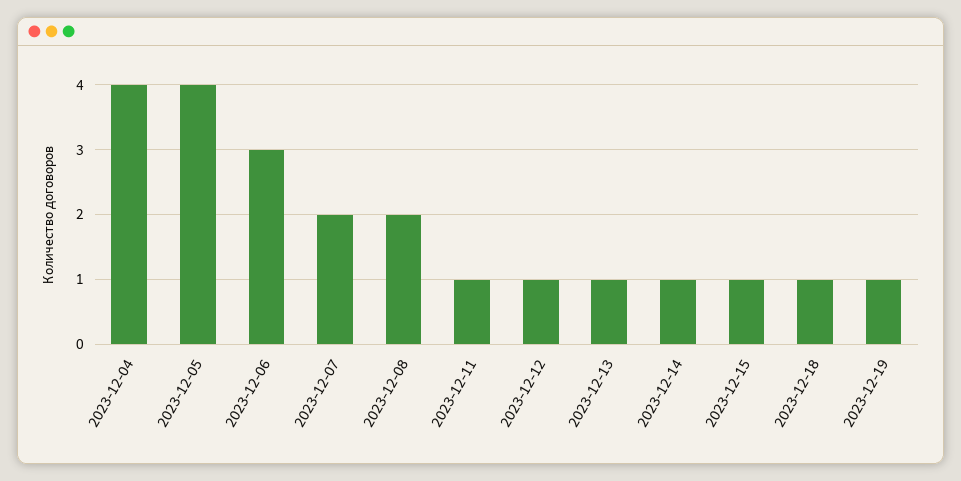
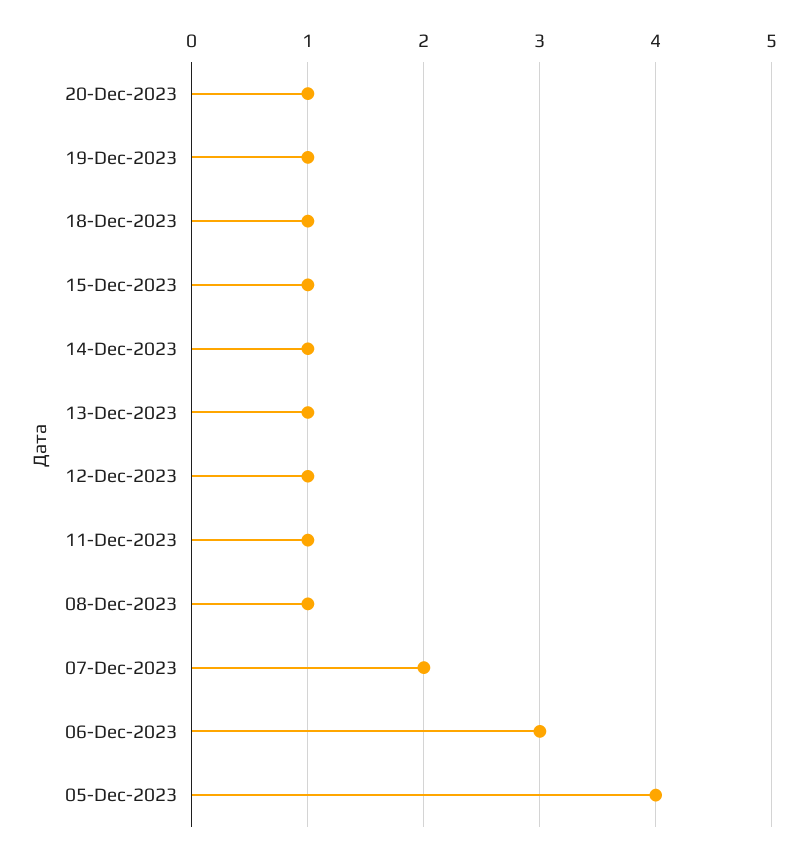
2023-12-04: 4 -> none
2023-12-08: 2 -> 1
20-Dec-2023: none -> 1

